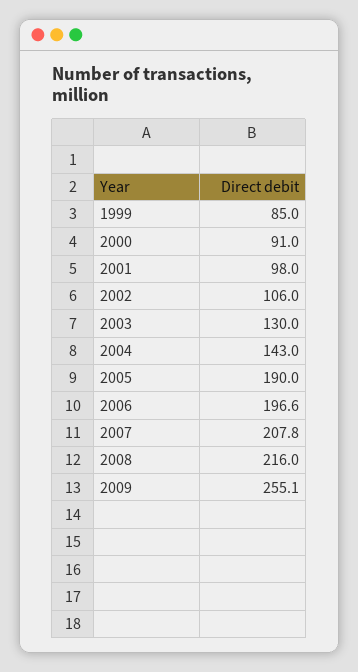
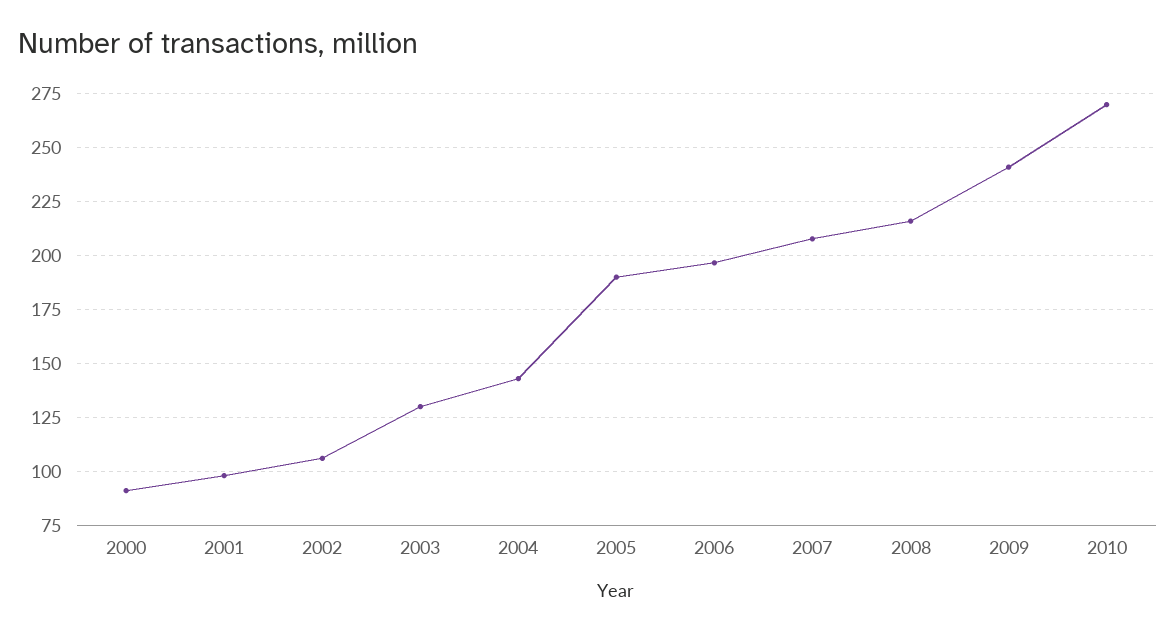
1999: 85 -> none
2009: 255.1 -> 240
2010: none -> 270

